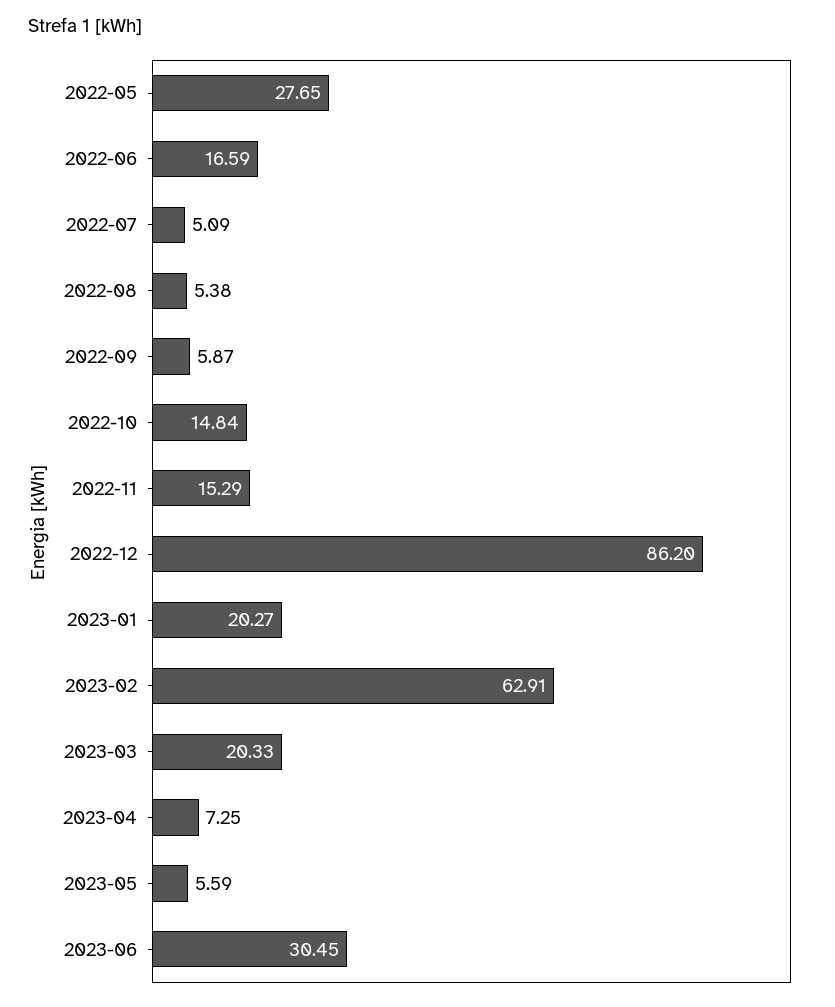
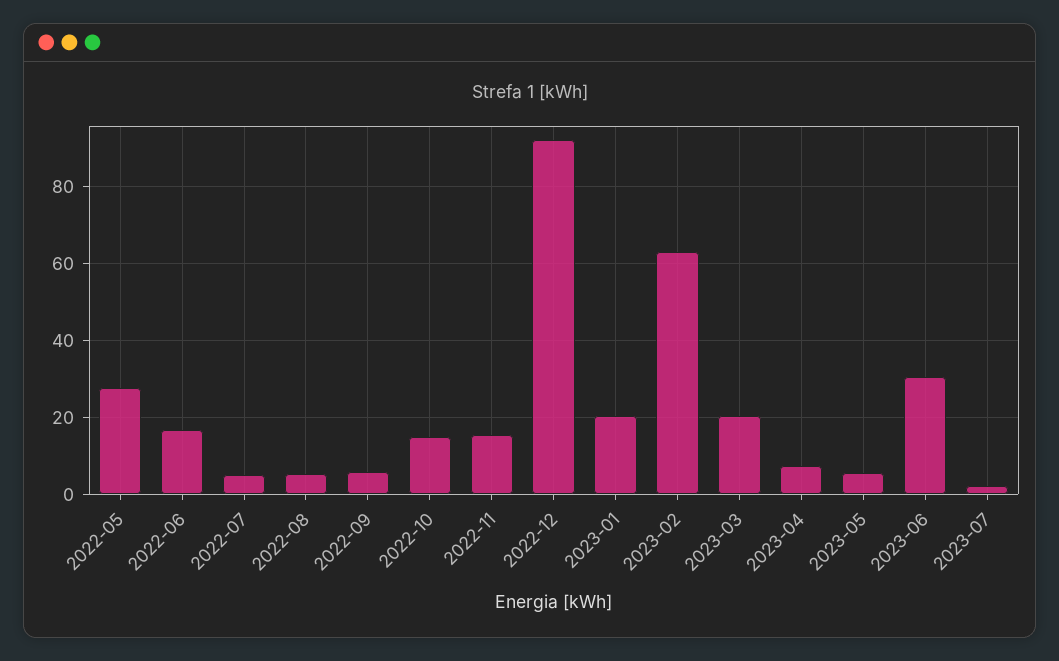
2022-12: 86.2 -> 92
2023-07: none -> 2

